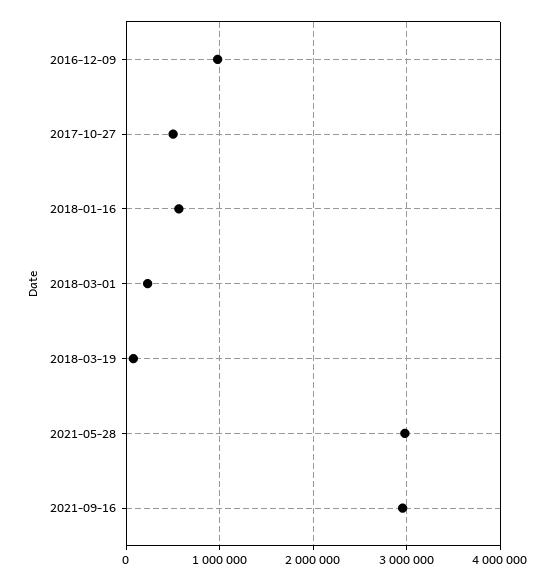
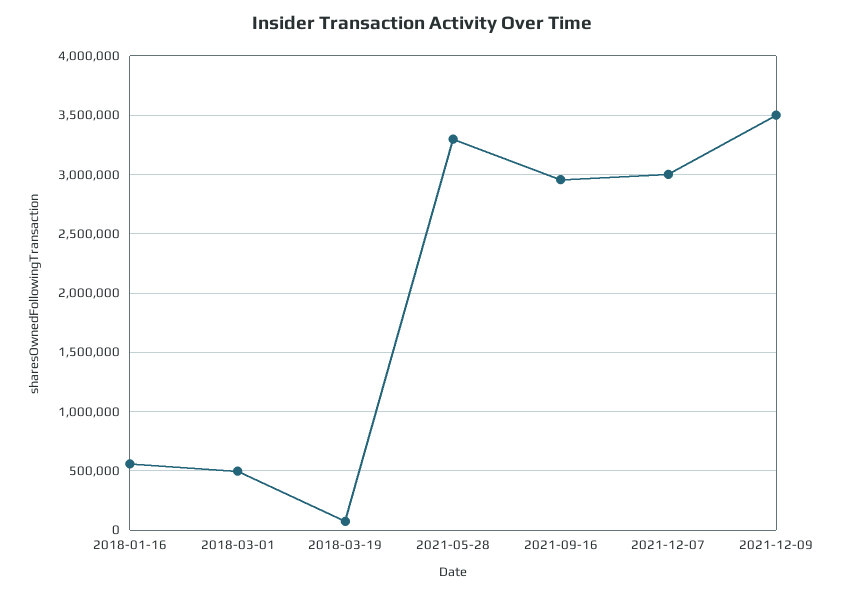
2016-12-09: 1000000 -> none
2017-10-27: 500000 -> none
2018-03-01: 200000 -> 500000
2021-05-28: 3000000 -> 3300000
2021-12-07: none -> 3000000
2021-12-09: none -> 3500000

